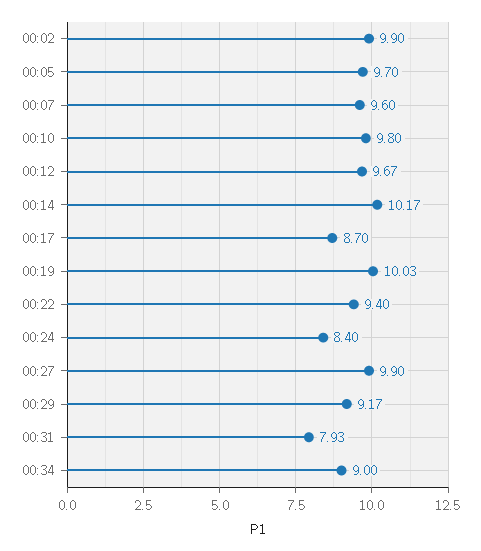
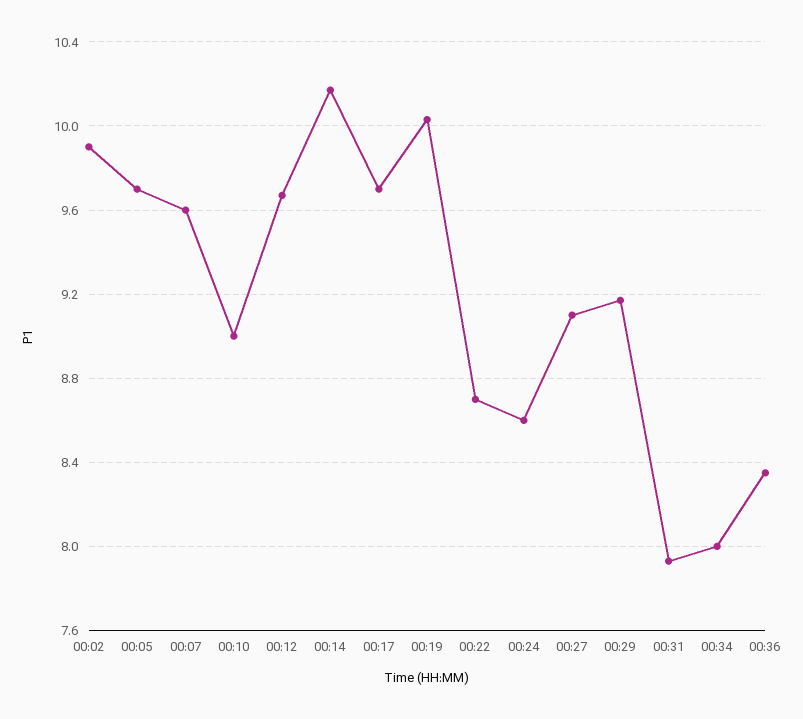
00:10: 9.8 -> 9
00:17: 8.7 -> 9.7
00:22: 9.4 -> 8.7
00:24: 8.4 -> 8.6
00:27: 9.9 -> 9.1
00:34: 9 -> 8
00:36: none -> 8.35

